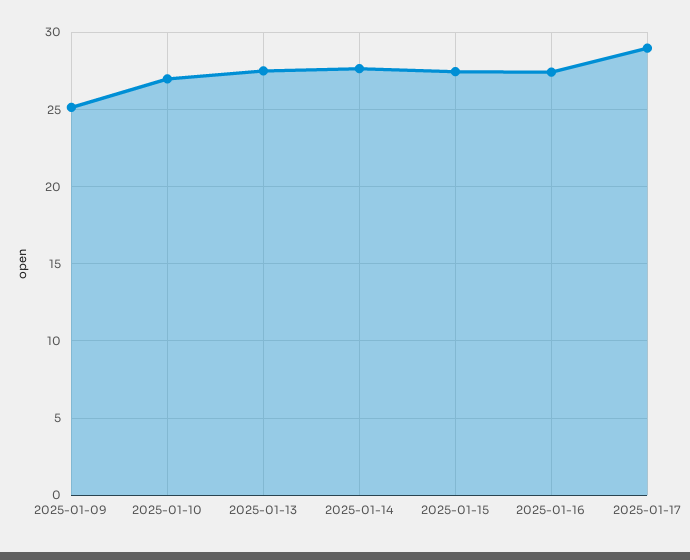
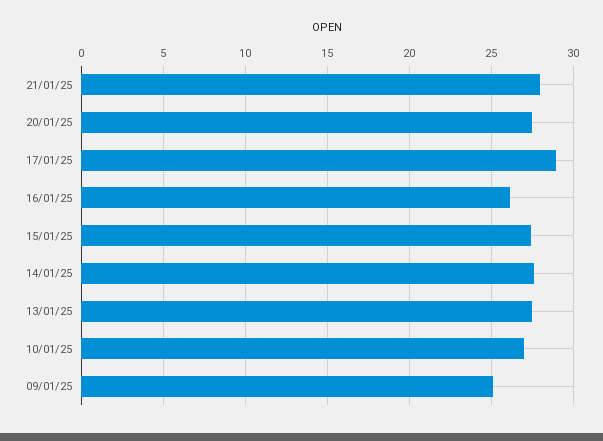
2025-01-16: 27.5 -> 26
21/01/25: none -> 28
20/01/25: none -> 27.5

